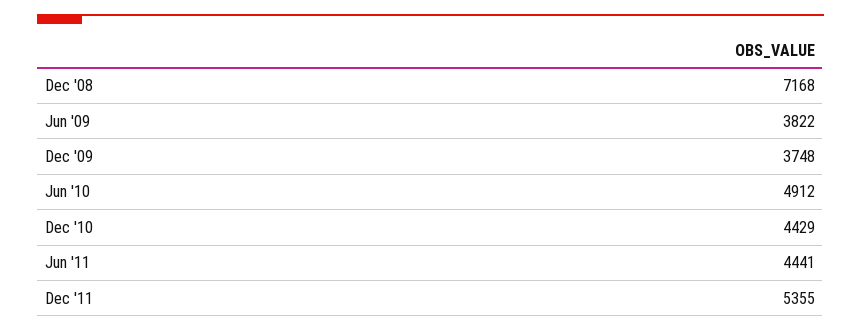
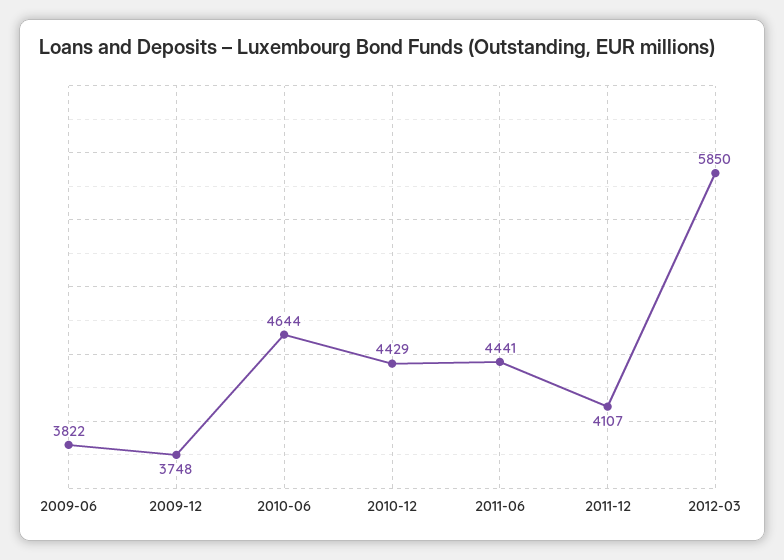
Dec '08: 7168 -> none
Jun '10: 4912 -> 4644
Dec '11: 5355 -> 4107
2012-03: none -> 5850

